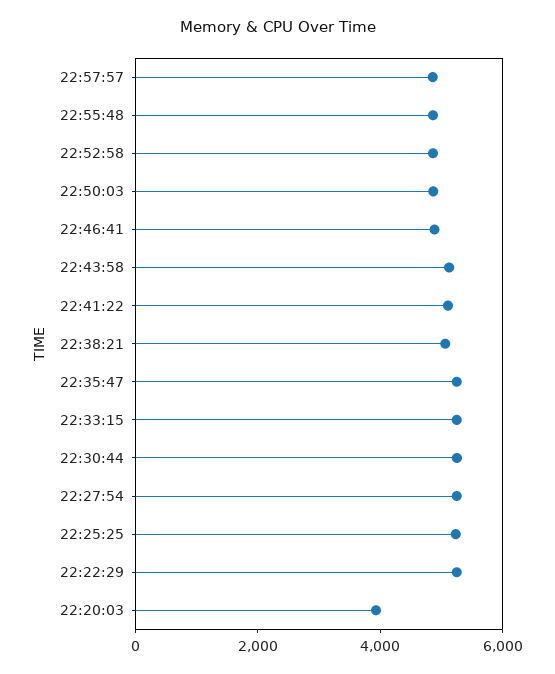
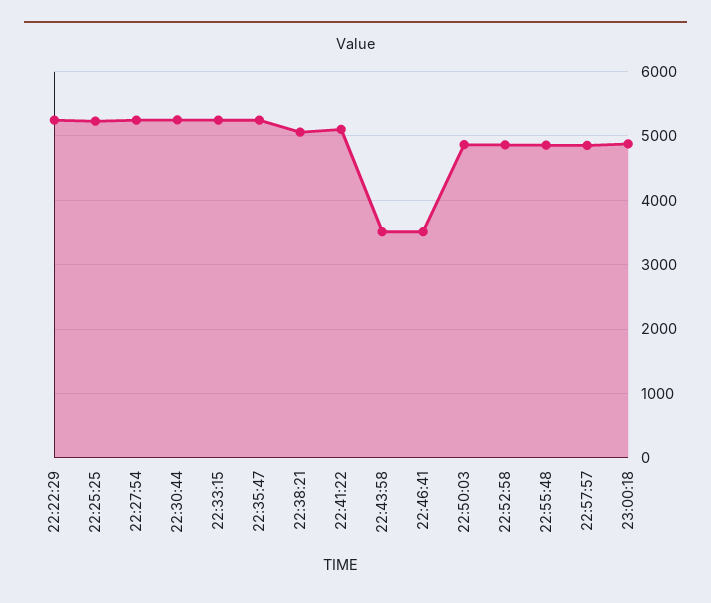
22:46:41: 5000 -> 3500
22:43:58: 5000 -> 3500
22:20:03: 4000 -> none
23:00:18: none -> 4900

